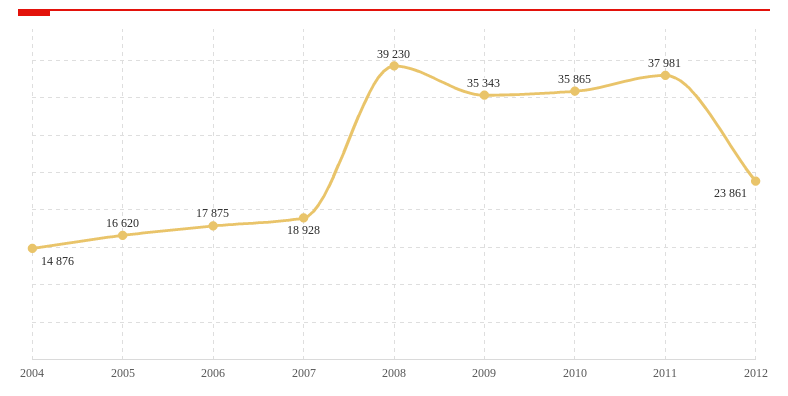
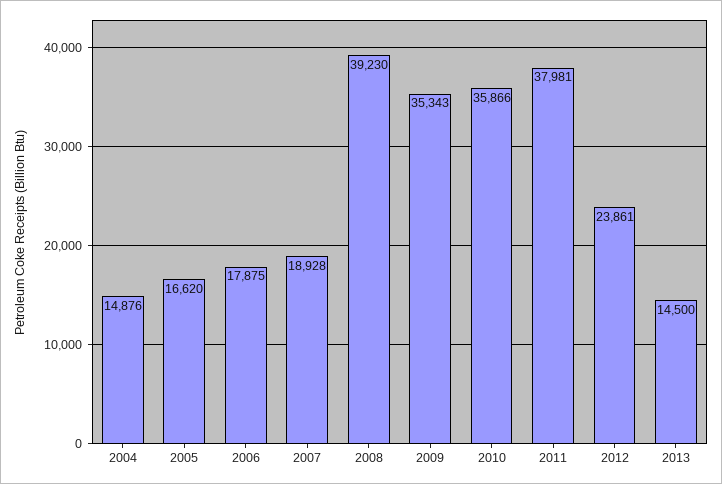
2010: 35865 -> 35866
2013: none -> 14500

